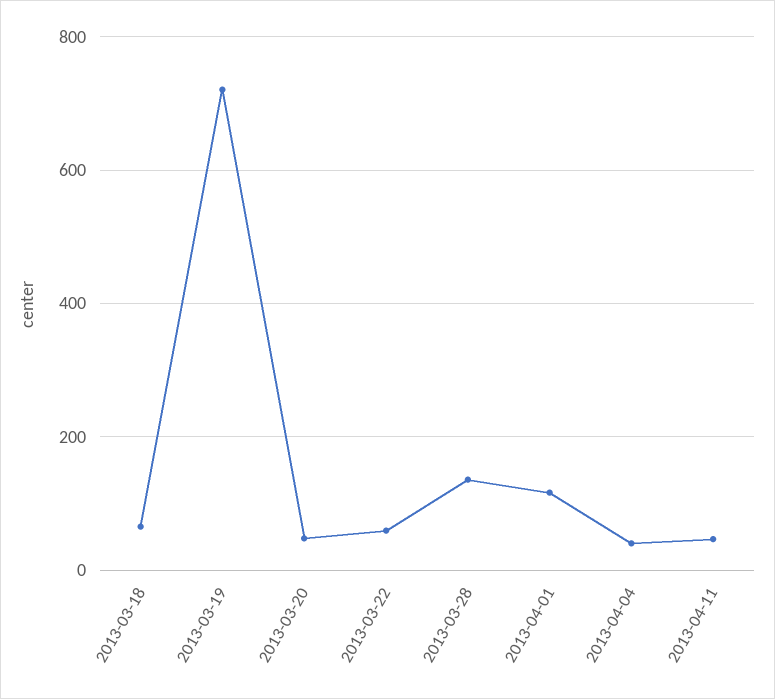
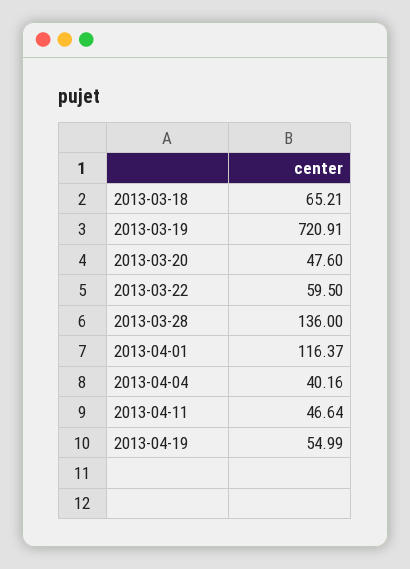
2013-04-19: none -> 54.99

